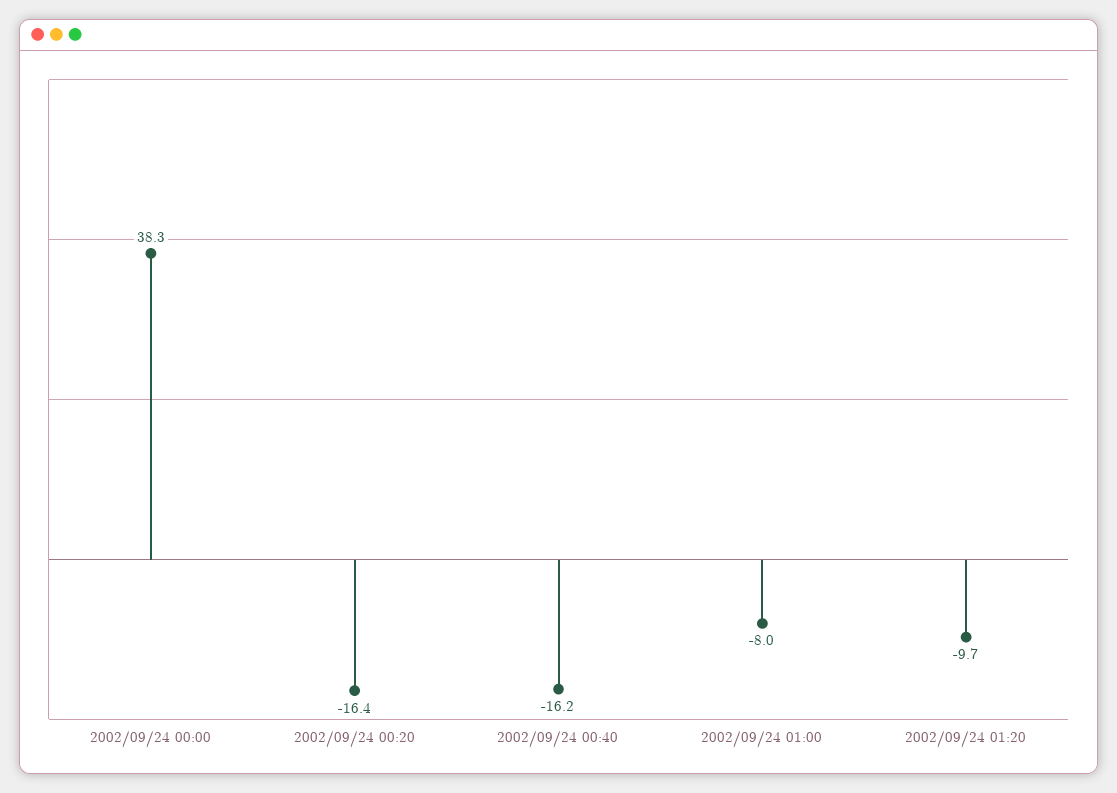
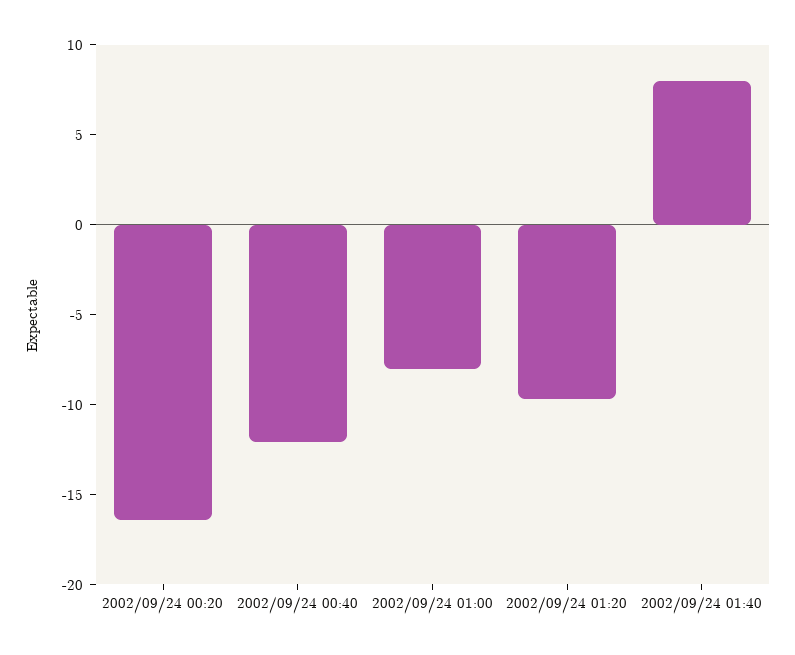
2002/09/24 00:00: 38.3 -> none
2002/09/24 00:40: -16.2 -> -12
2002/09/24 01:40: none -> 8

